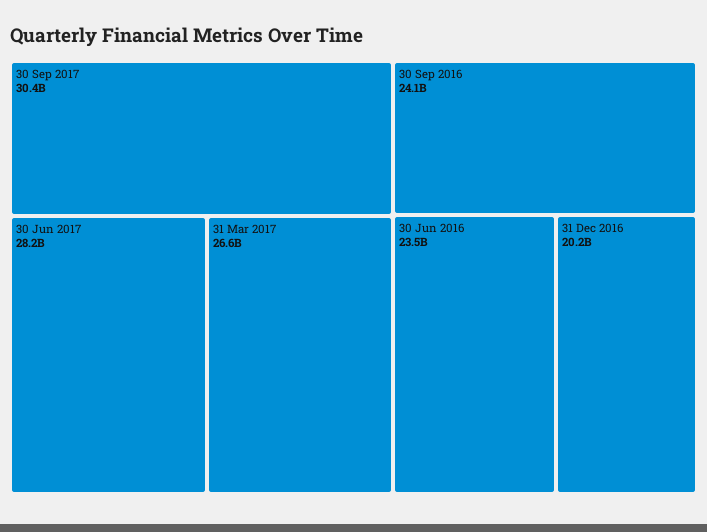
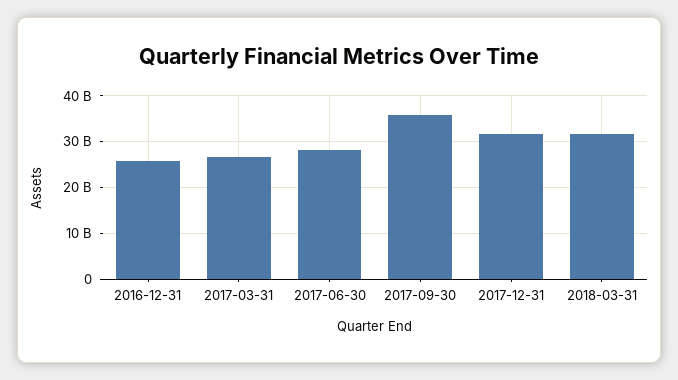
30 Sep 2017: 30400000000 -> 36000000000
30 Sep 2016: 24100000000 -> none
30 Jun 2016: 23500000000 -> none
31 Dec 2016: 20200000000 -> 26000000000
2017-12-31: none -> 32000000000
2018-03-31: none -> 32000000000

